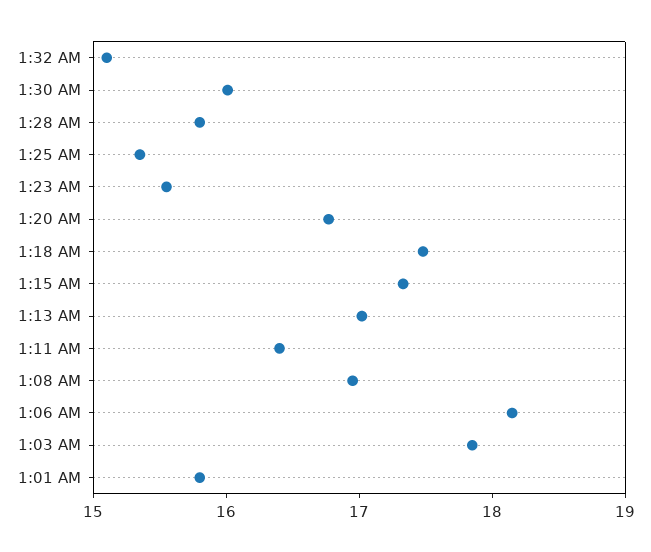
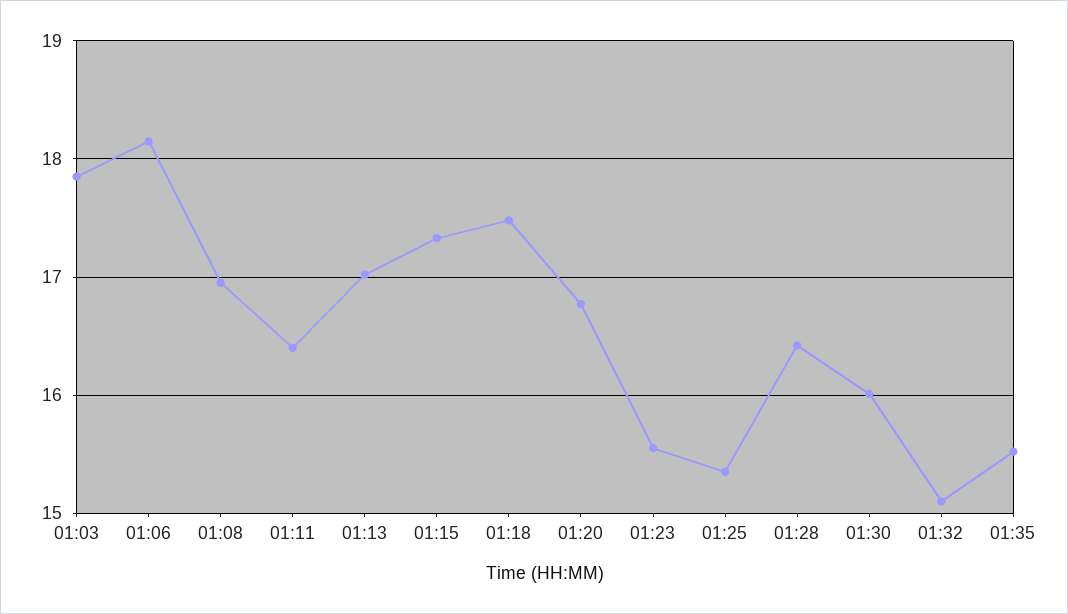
1:28 AM: 15.8 -> 16.4
1:01 AM: 15.8 -> none
01:35: none -> 15.5

